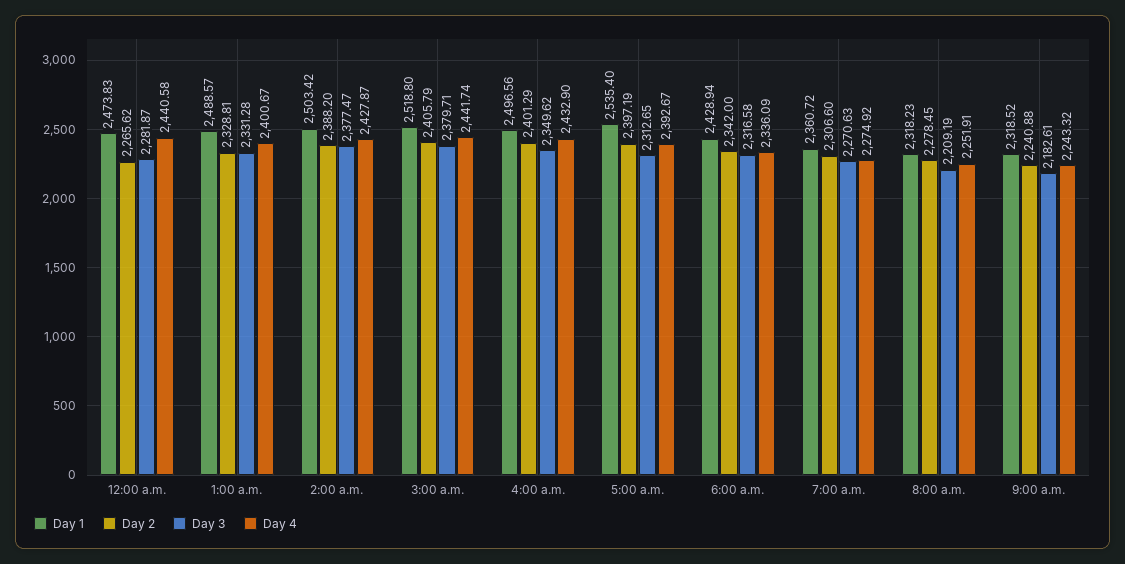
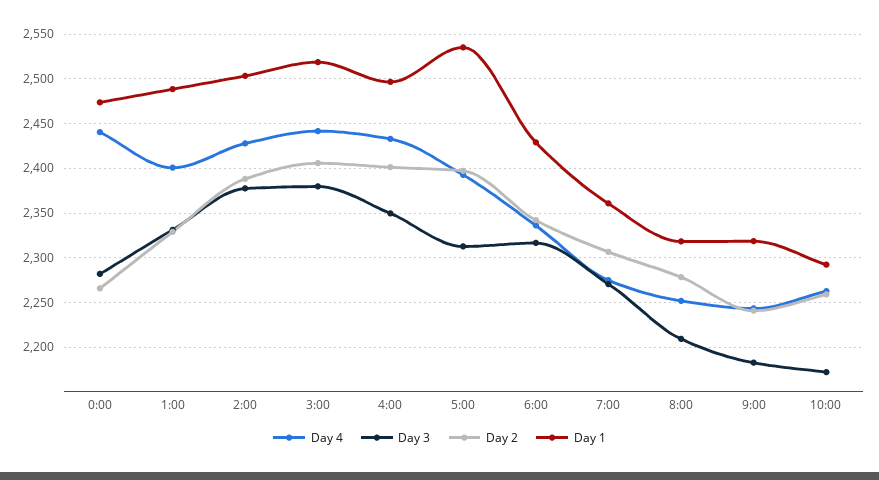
Day 4, 10:00: none -> 2260
Day 3, 10:00: none -> 2170
Day 2, 10:00: none -> 2260
Day 1, 10:00: none -> 2290

